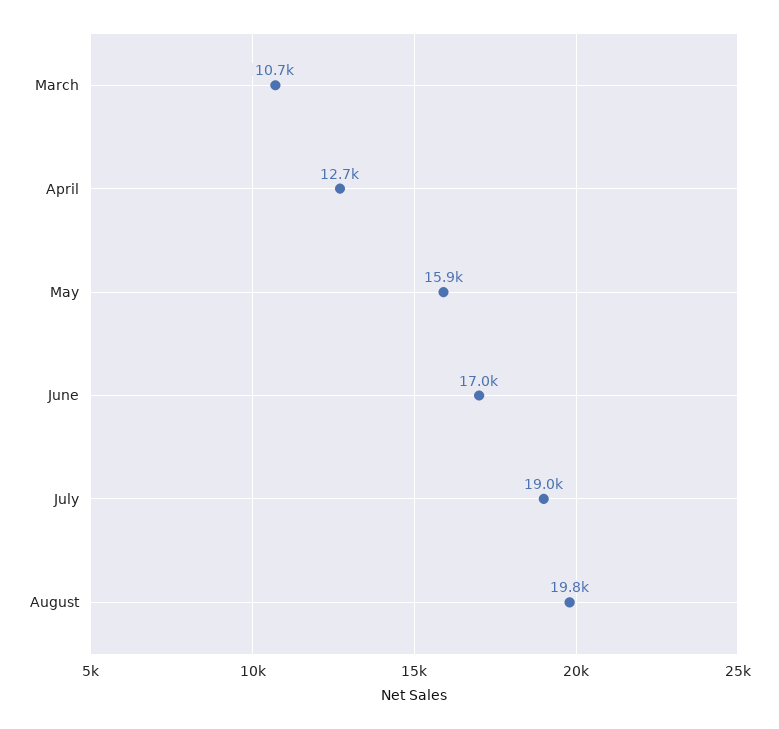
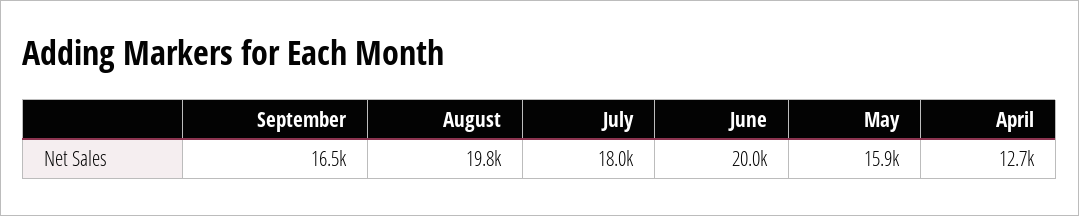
March: 10700 -> none
June: 17000 -> 20000
July: 19000 -> 18000
September: none -> 16500

